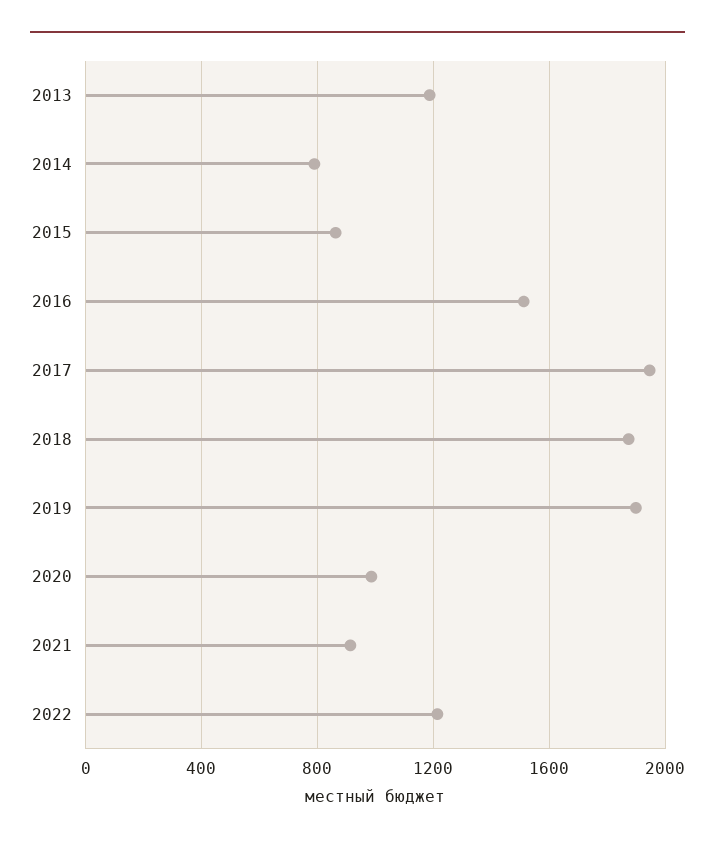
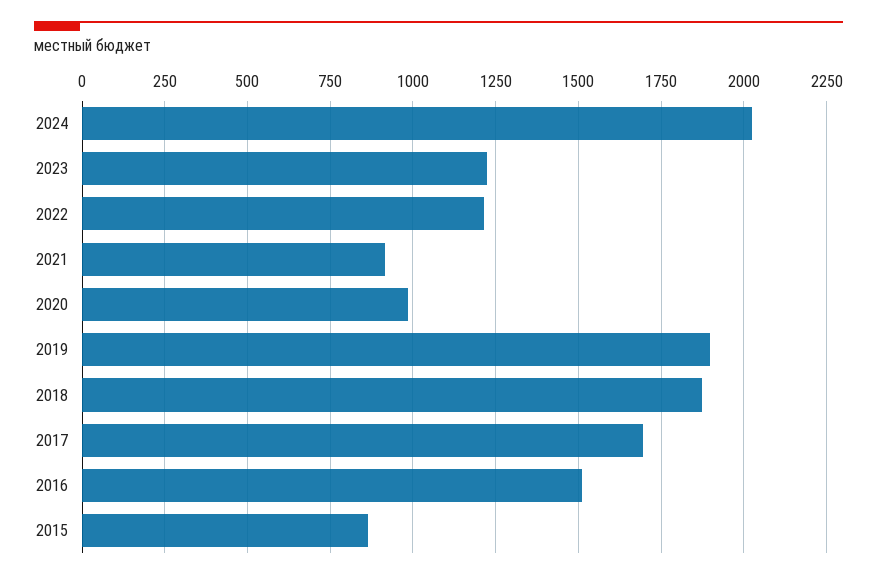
2013: 1200 -> none
2014: 800 -> none
2017: 1950 -> 1700
2024: none -> 2025
2023: none -> 1225

